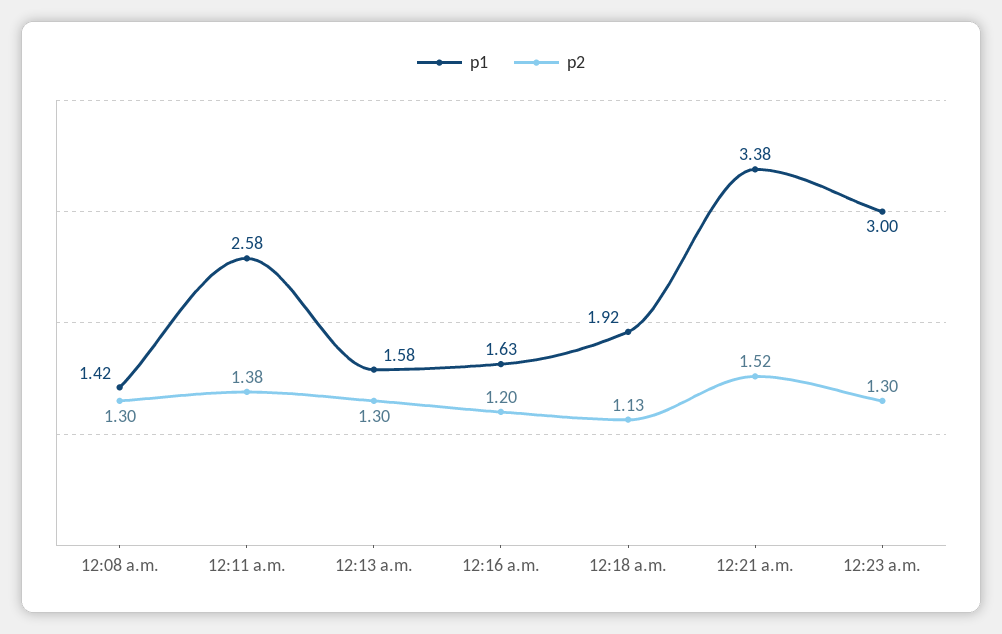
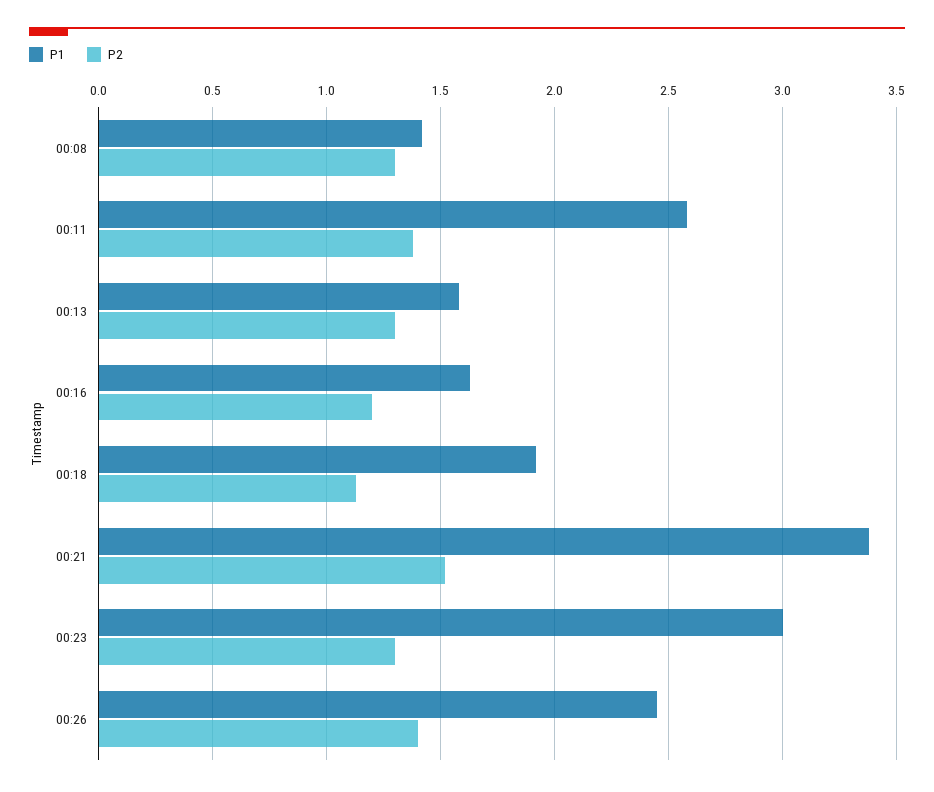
p1, 00:26: none -> 2.45
p2, 00:26: none -> 1.4

